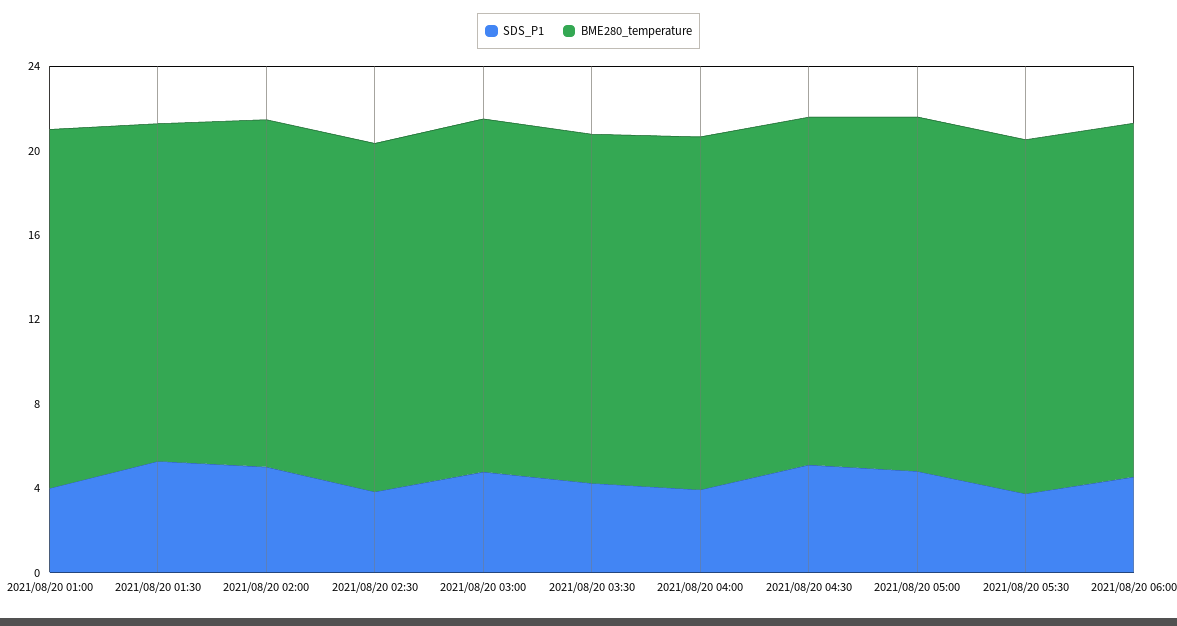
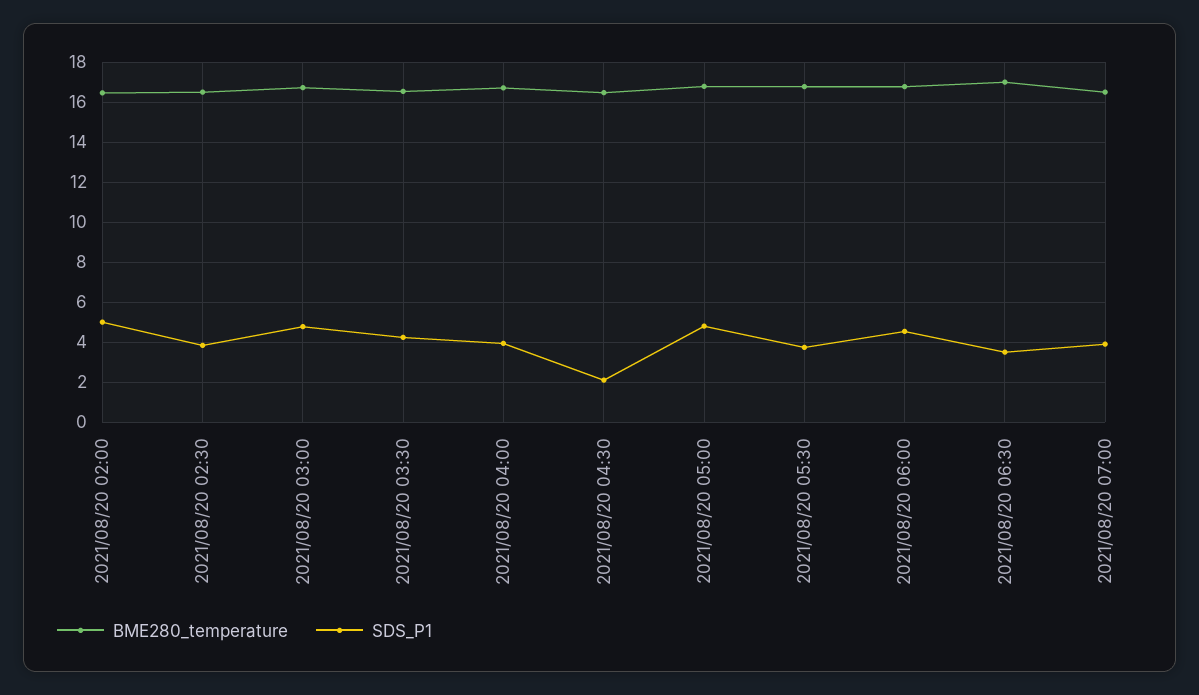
SDS_P1, 2021/08/20 01:00: 4 -> none
BME280_temperature, 2021/08/20 01:00: 17 -> none
SDS_P1, 2021/08/20 01:30: 5 -> none
BME280_temperature, 2021/08/20 01:30: 16 -> none
SDS_P1, 2021/08/20 04:30: 5 -> 2
BME280_temperature, 2021/08/20 06:30: none -> 17
SDS_P1, 2021/08/20 06:30: none -> 3.5
BME280_temperature, 2021/08/20 07:00: none -> 16.5
SDS_P1, 2021/08/20 07:00: none -> 4

